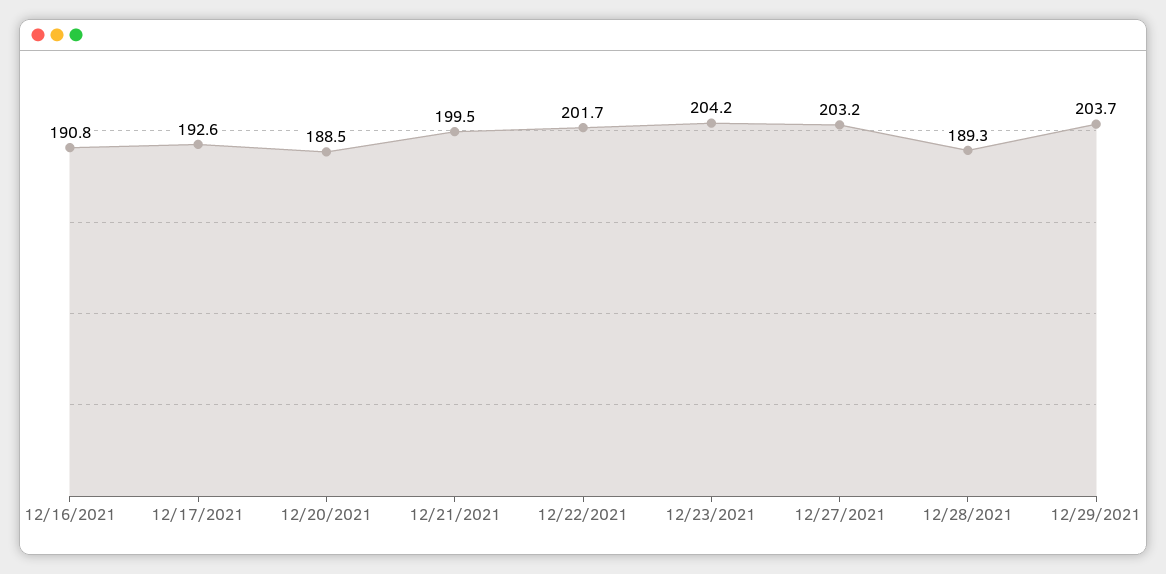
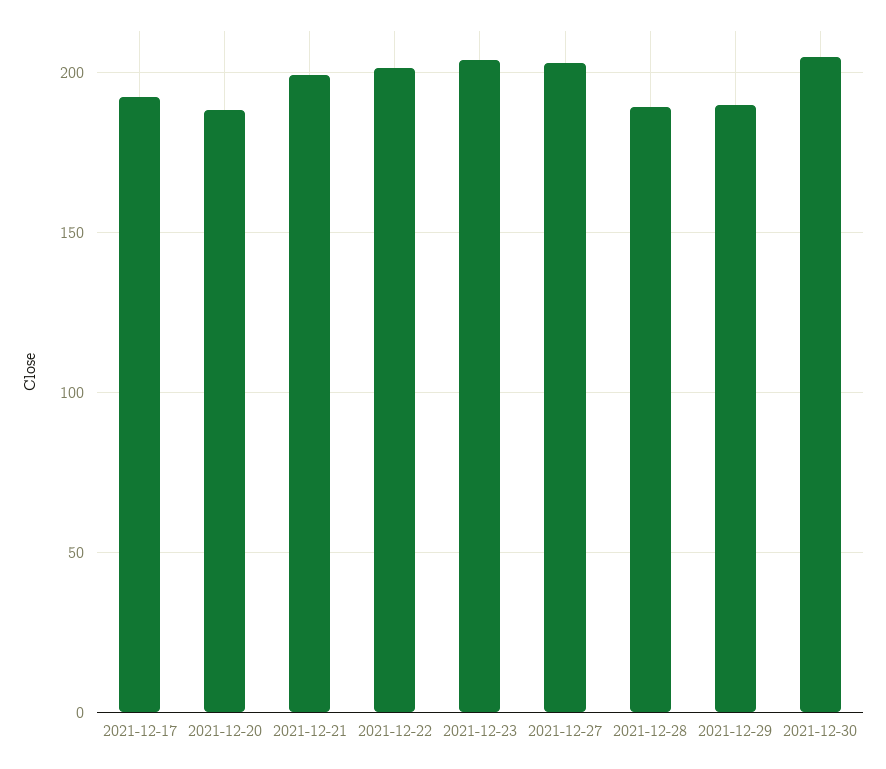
12/16/2021: 190.8 -> none
12/29/2021: 203.7 -> 190
2021-12-30: none -> 205

